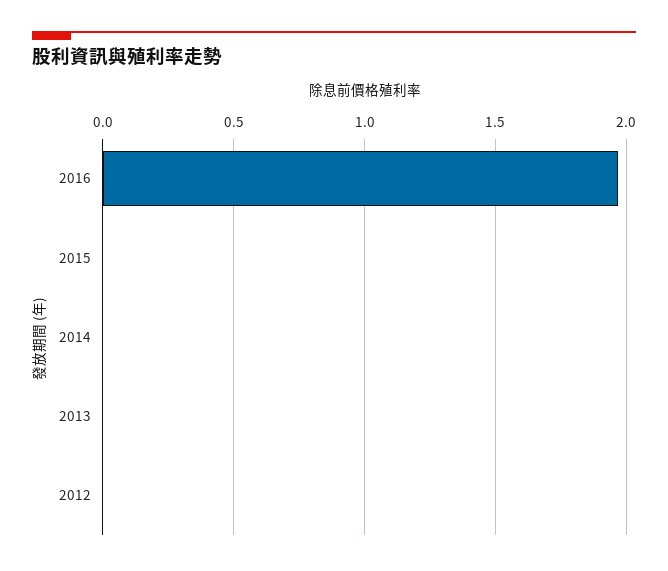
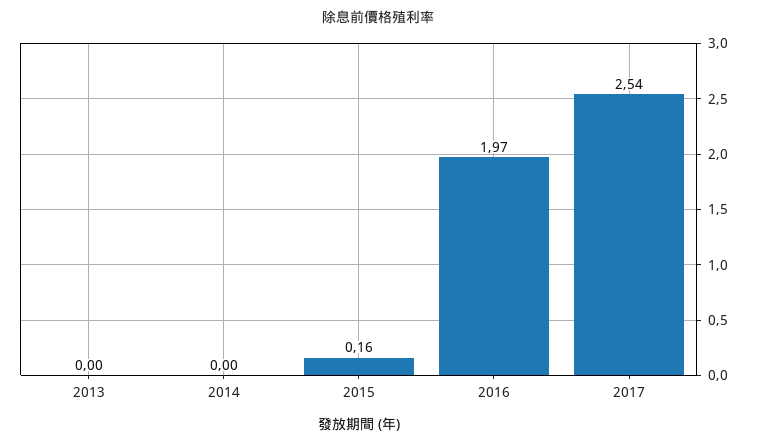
2015: 0 -> 0.16
2012: 0 -> none
2017: none -> 2.54

